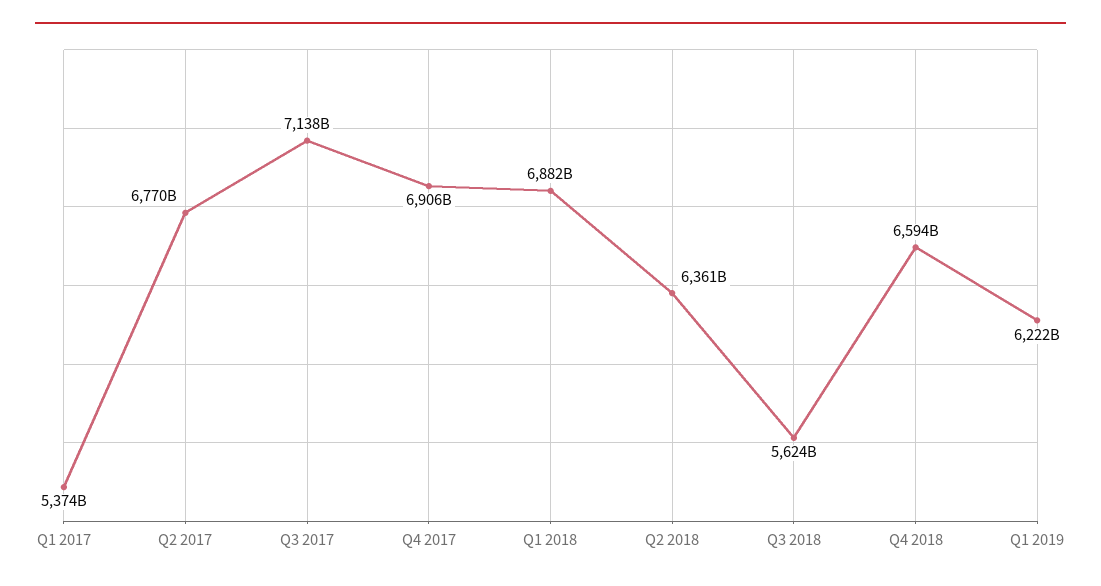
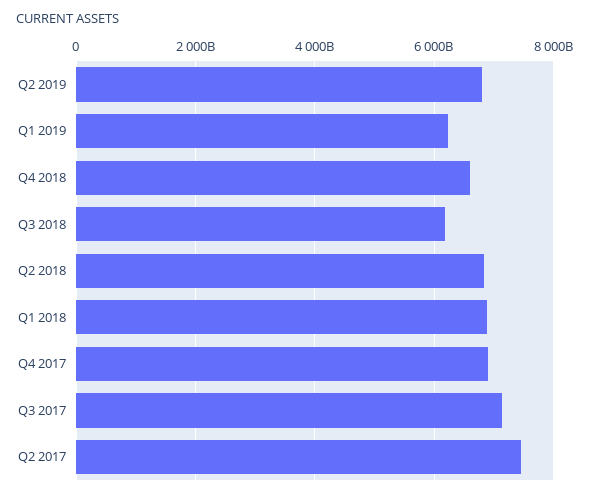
Q1 2017: 5374000000000 -> none
Q2 2017: 6770000000000 -> 7400000000000
Q2 2018: 6361000000000 -> 6800000000000
Q3 2018: 5624000000000 -> 6200000000000
Q2 2019: none -> 6800000000000

